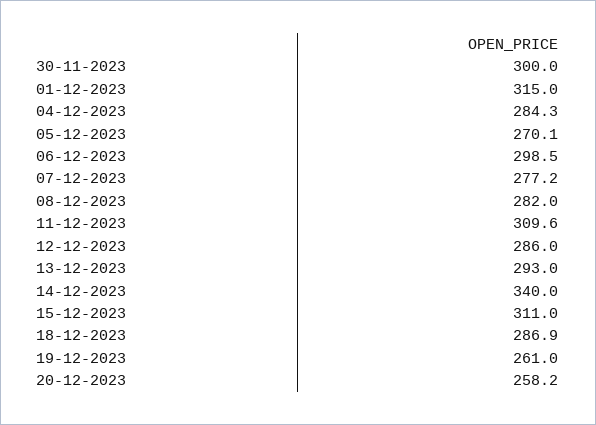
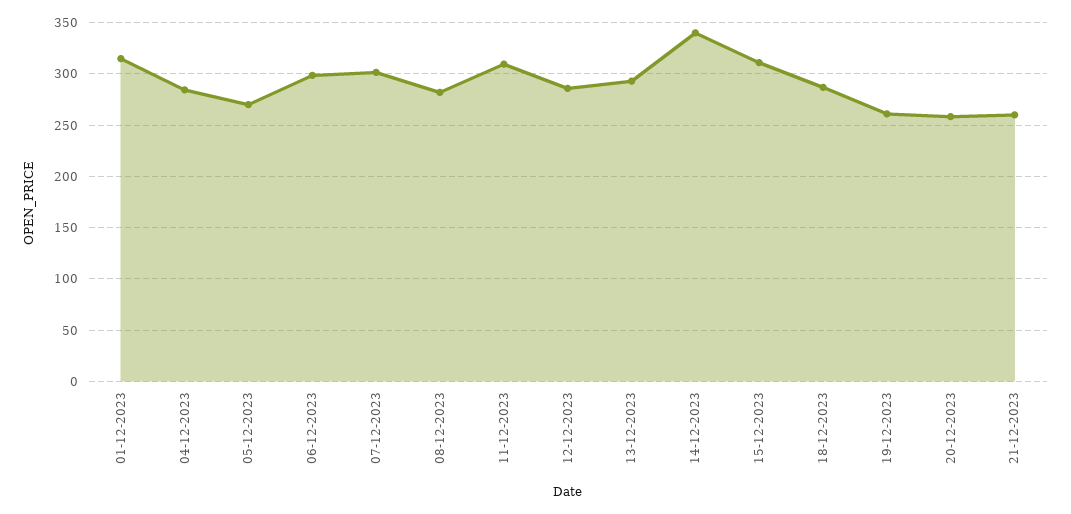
30-11-2023: 300 -> none
07-12-2023: 277.2 -> 300
21-12-2023: none -> 260

